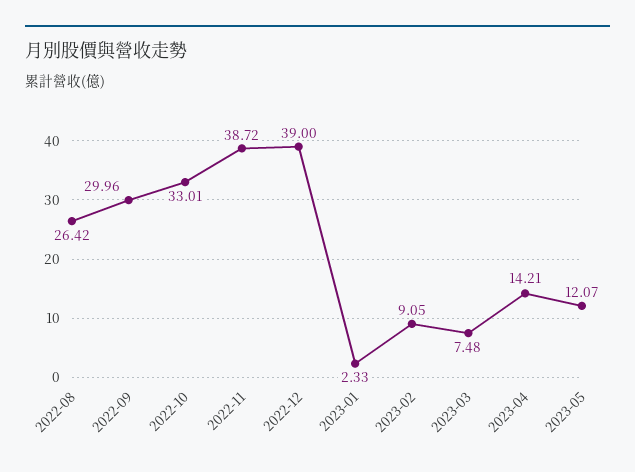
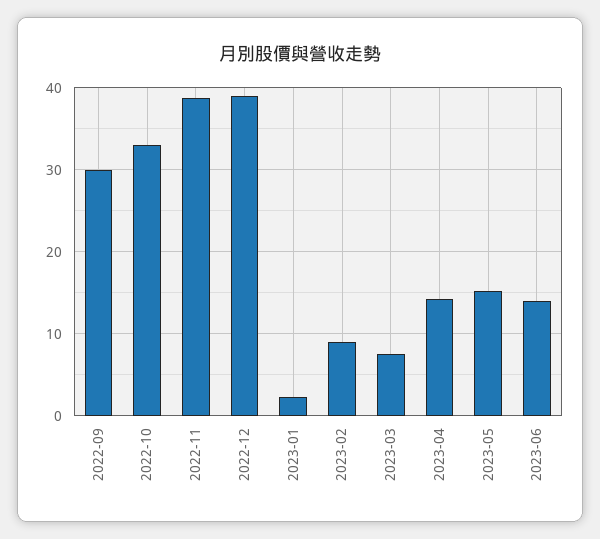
2022-08: 26.42 -> none
2023-05: 12.07 -> 15
2023-06: none -> 14

